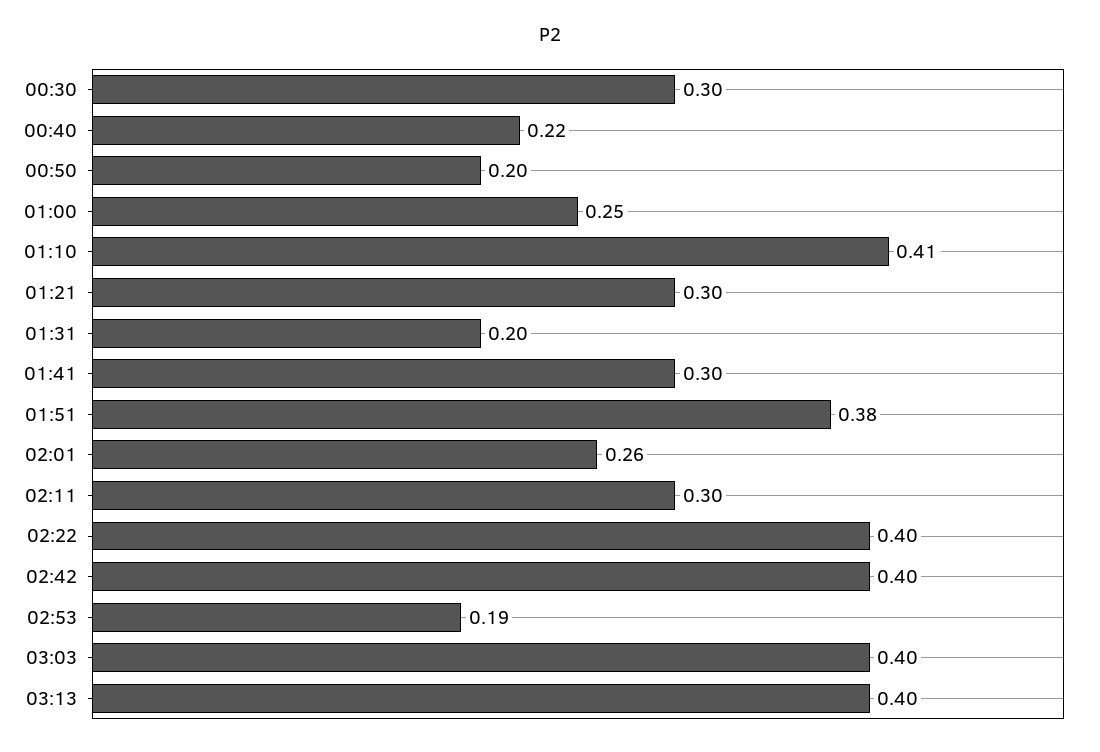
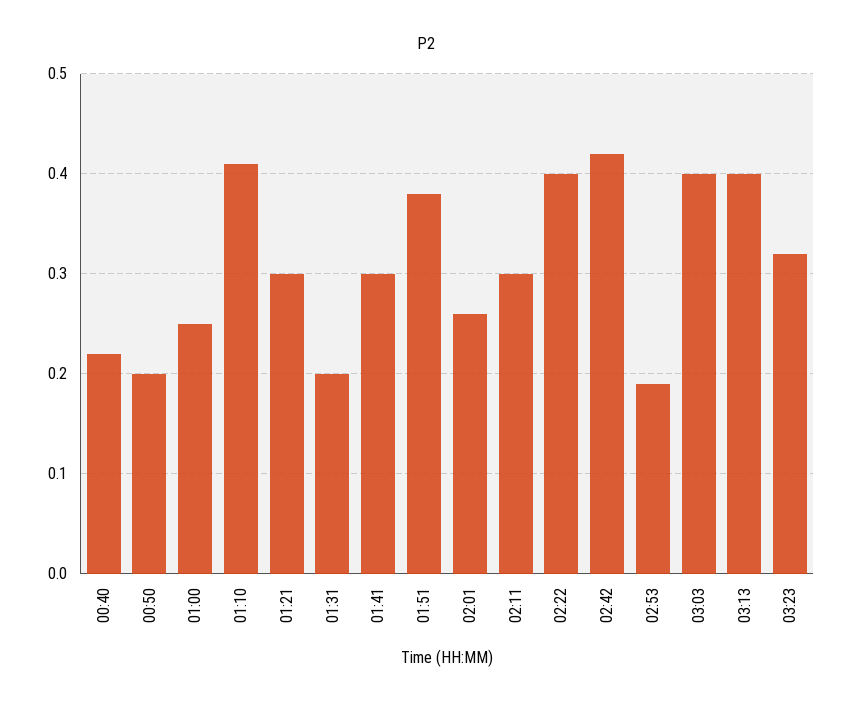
00:30: 0.3 -> none
02:42: 0.4 -> 0.42
03:23: none -> 0.32

